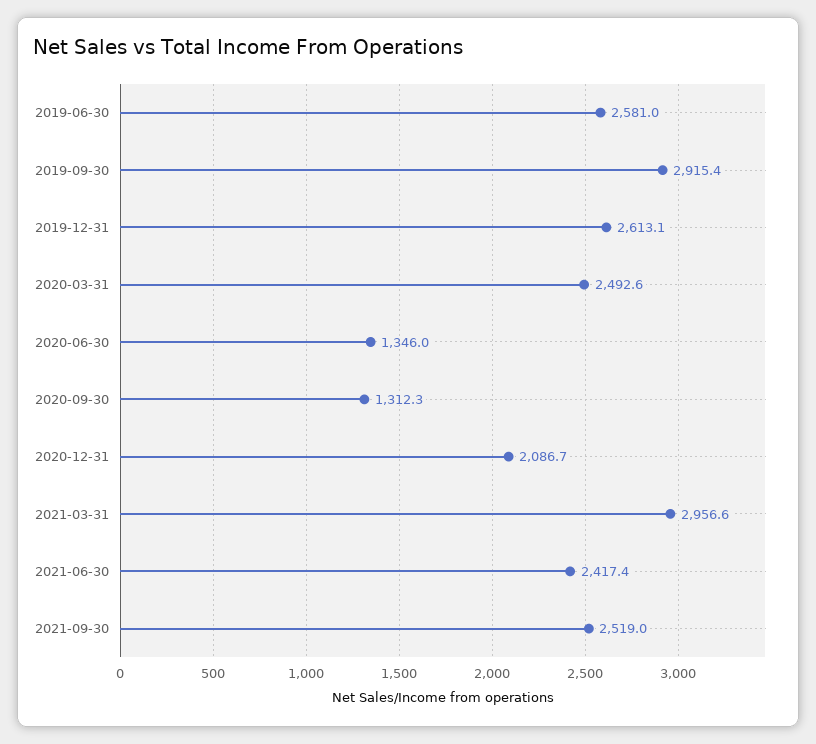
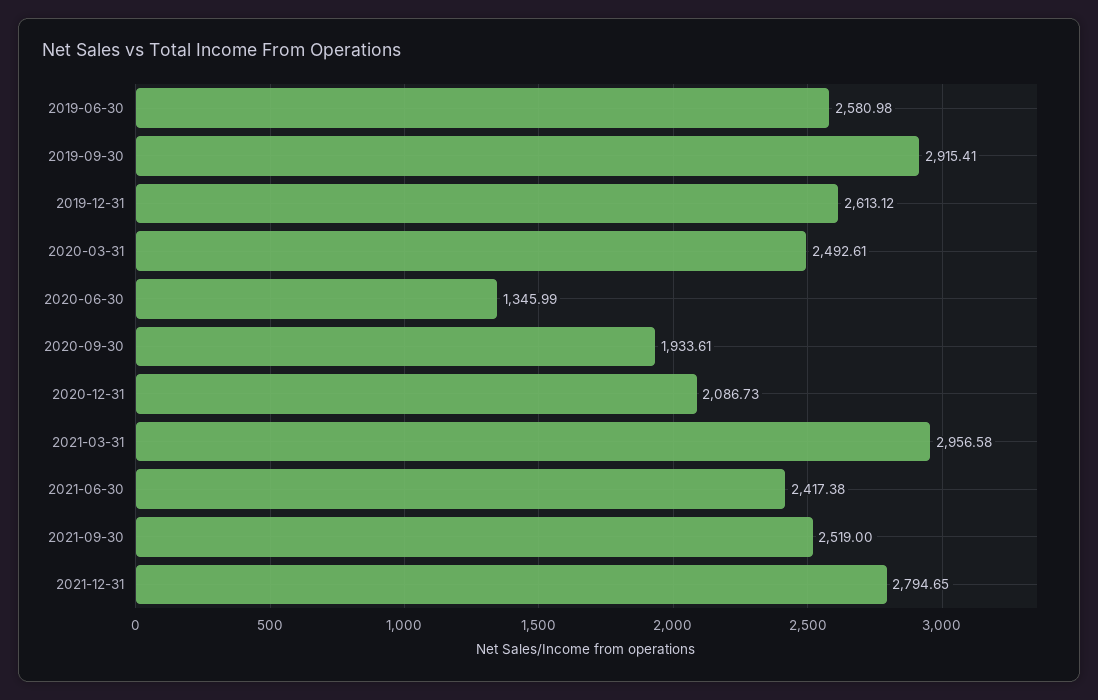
2020-09-30: 1312.3 -> 1933.61
2021-12-31: none -> 2794.65

